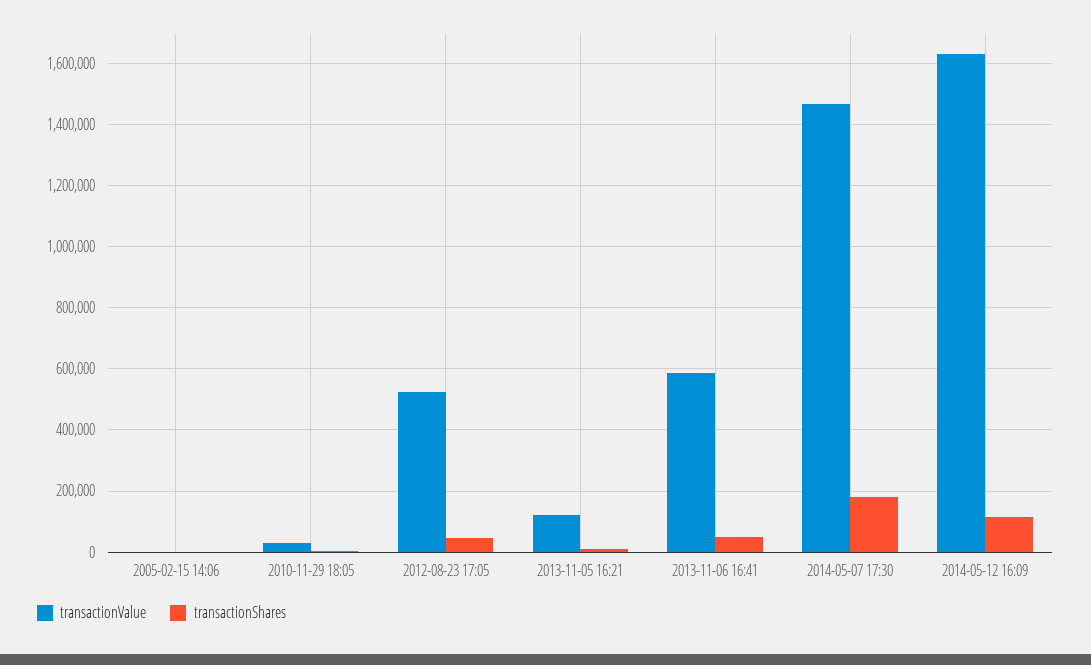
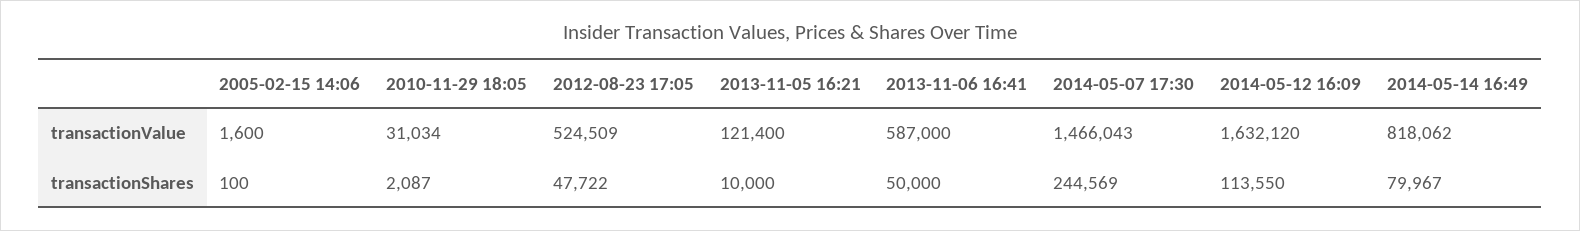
transactionShares, 2014-05-07 17:30: 180000 -> 244569
transactionValue, 2014-05-14 16:49: none -> 818062
transactionShares, 2014-05-14 16:49: none -> 79967

